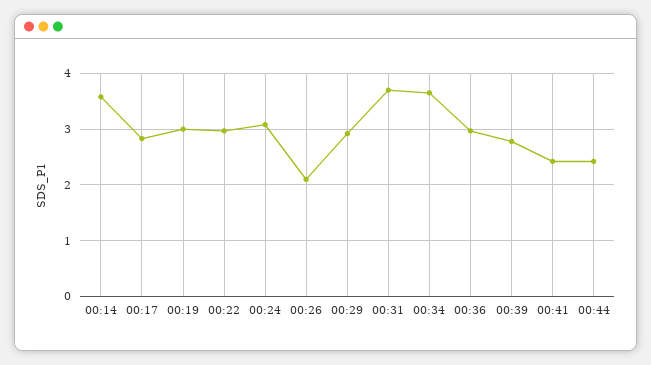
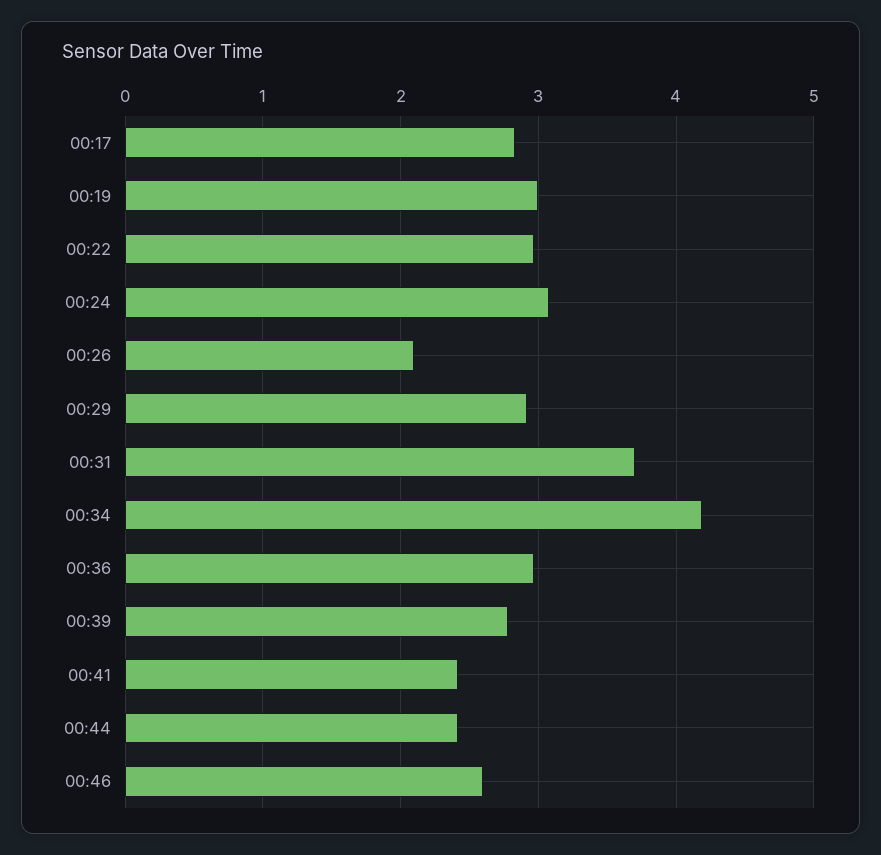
00:14: 3.6 -> none
00:34: 3.6 -> 4.2
00:46: none -> 2.6

